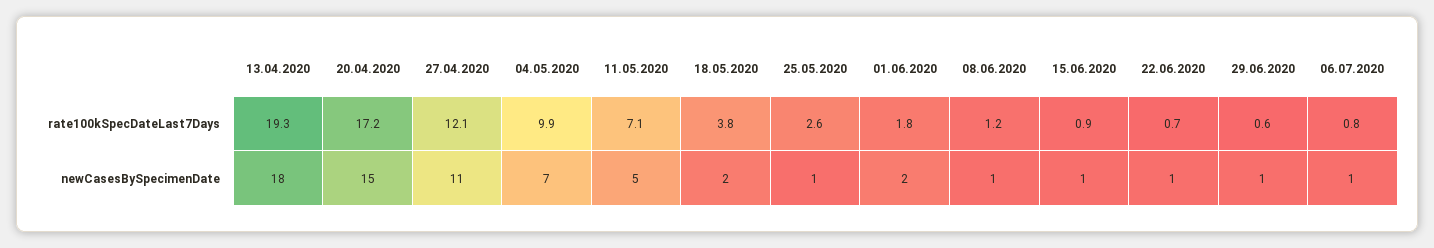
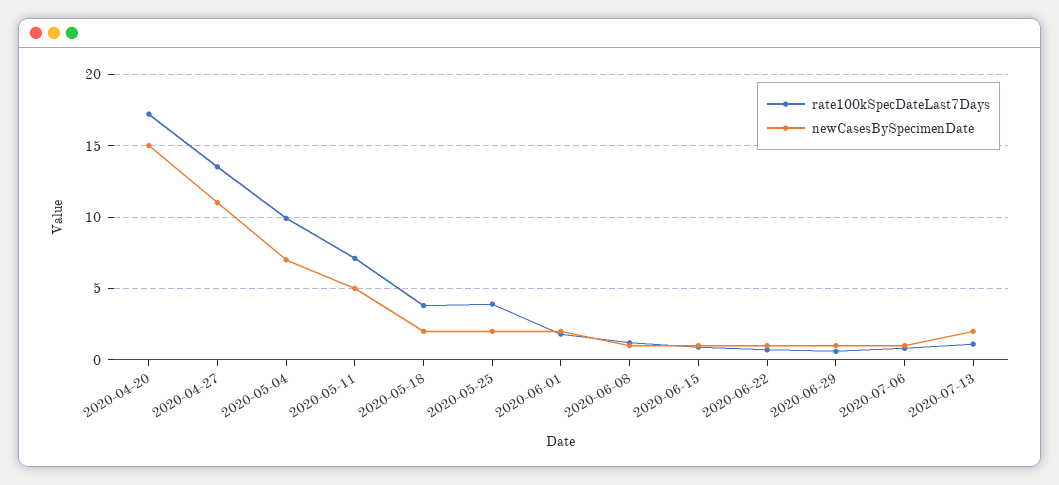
rate100kSpecDateLast7Days, 13.04.2020: 19.3 -> none
rate100kSpecDateLast7Days, 27.04.2020: 12.1 -> 13.5
rate100kSpecDateLast7Days, 25.05.2020: 2.6 -> 4
newCasesBySpecimenDate, 13.04.2020: 18 -> none
newCasesBySpecimenDate, 25.05.2020: 1 -> 2
rate100kSpecDateLast7Days, 2020-07-13: none -> 1
newCasesBySpecimenDate, 2020-07-13: none -> 2

